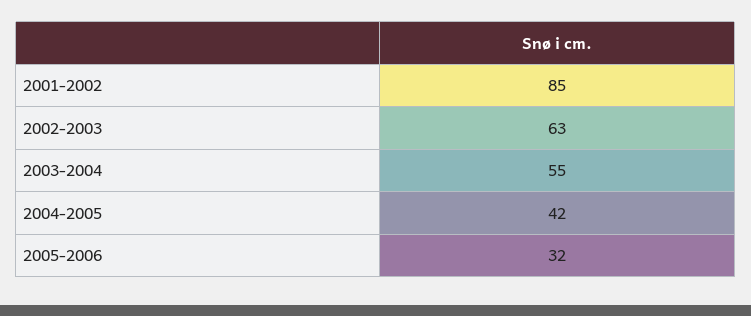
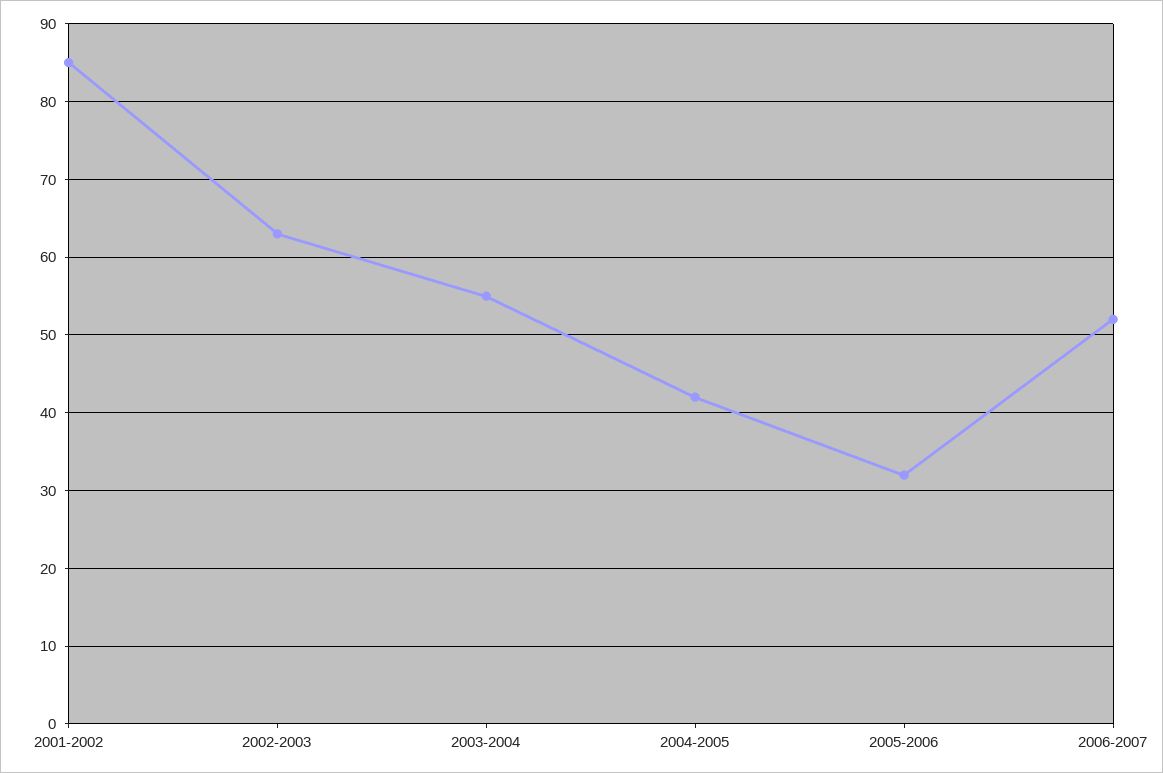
2006-2007: none -> 52

